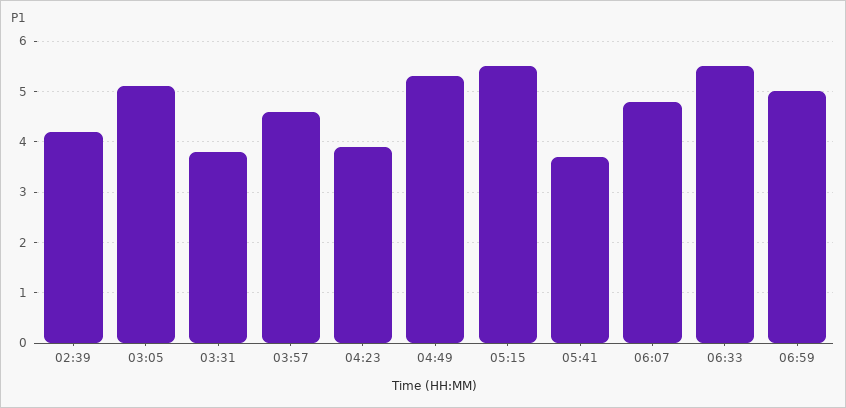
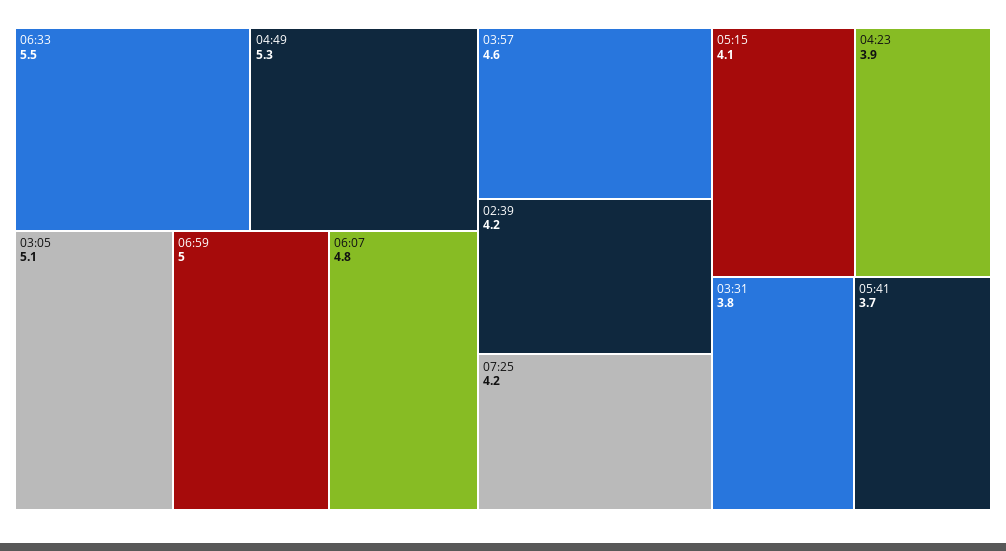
05:15: 5.5 -> 4.1
07:25: none -> 4.2

